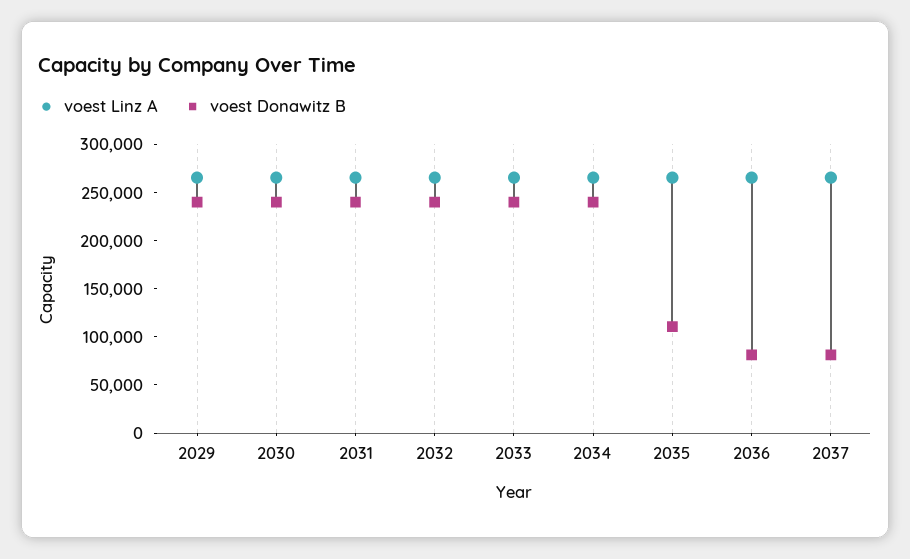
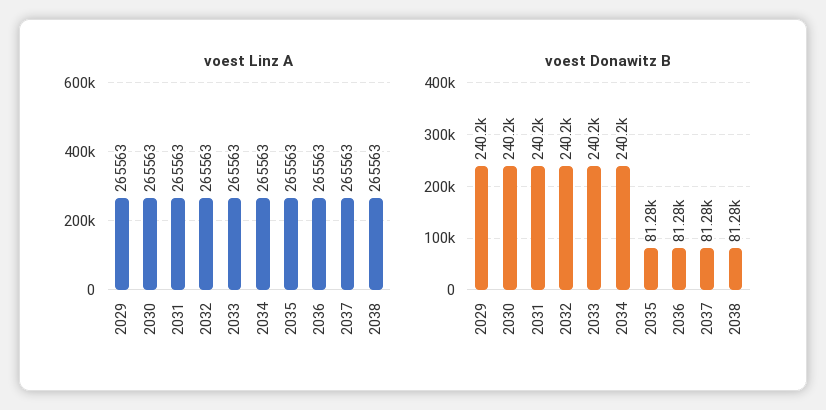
voest Donawitz B, 2035: 110000 -> 81280
voest Linz A, 2038: none -> 265563
voest Donawitz B, 2038: none -> 81280

